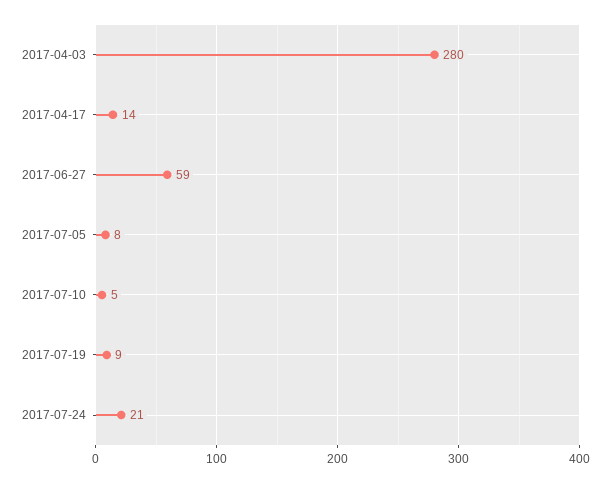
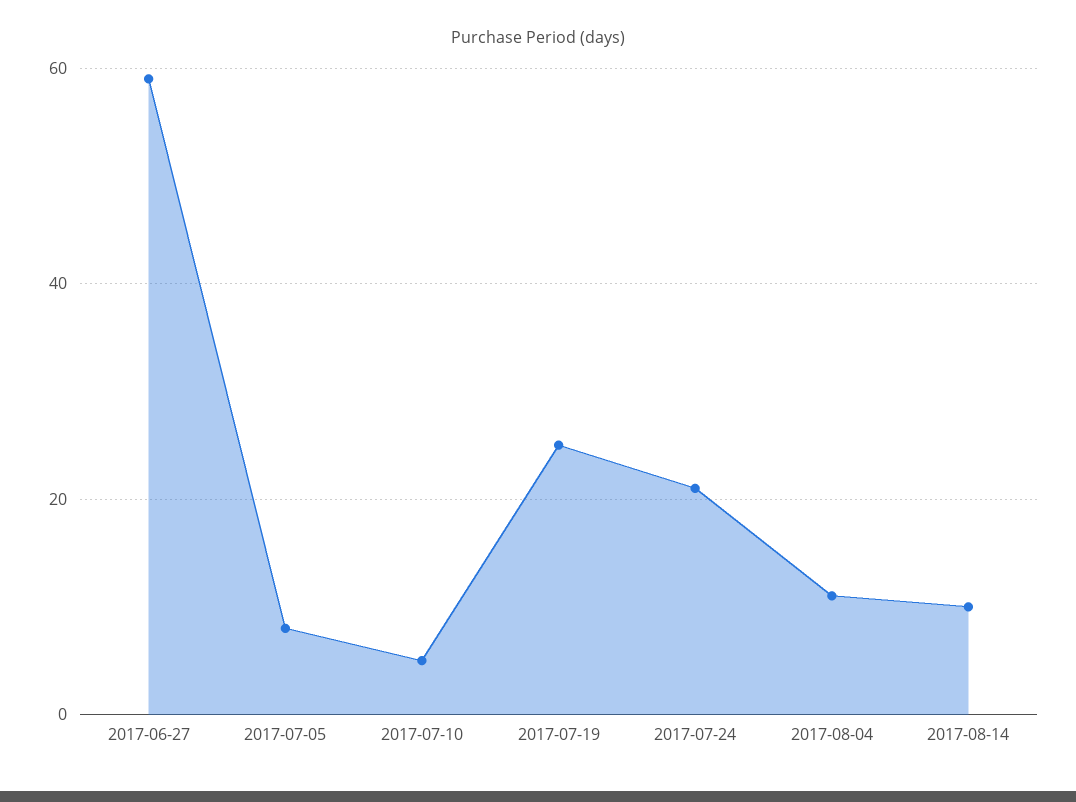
2017-04-03: 280 -> none
2017-04-17: 14 -> none
2017-07-19: 9 -> 25
2017-08-04: none -> 10
2017-08-14: none -> 10

